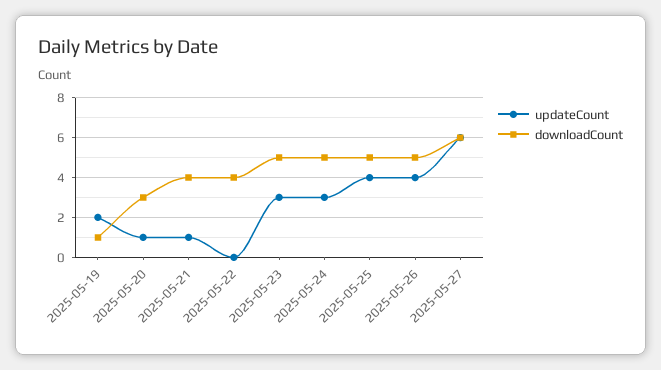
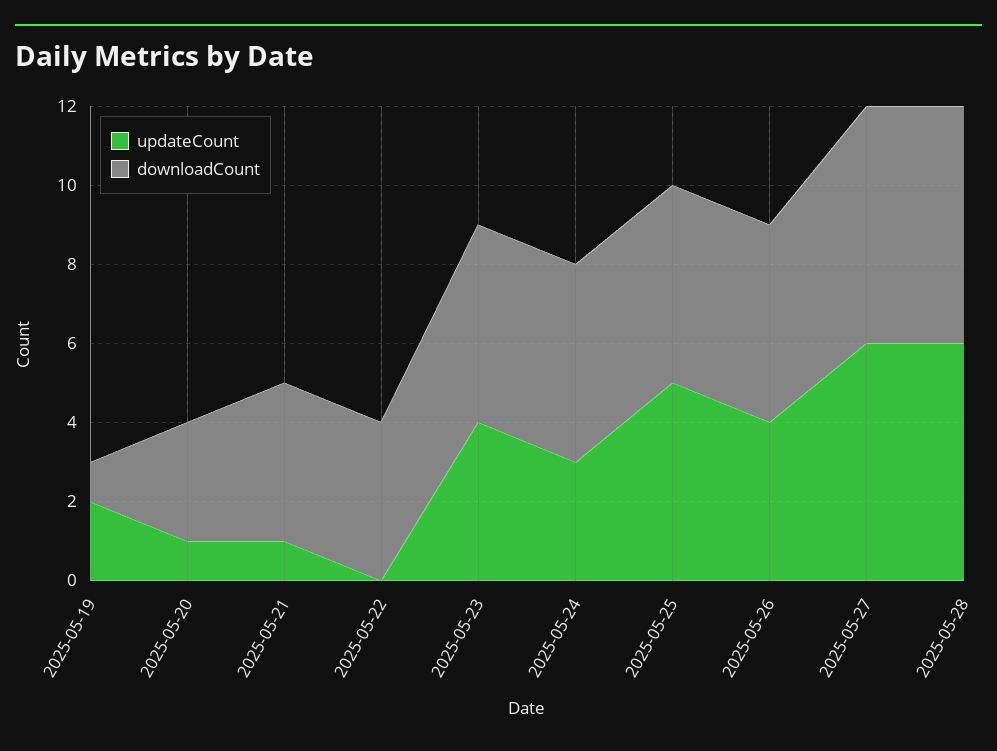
updateCount, 2025-05-23: 3 -> 4
updateCount, 2025-05-25: 4 -> 5
updateCount, 2025-05-28: none -> 6
downloadCount, 2025-05-28: none -> 6

